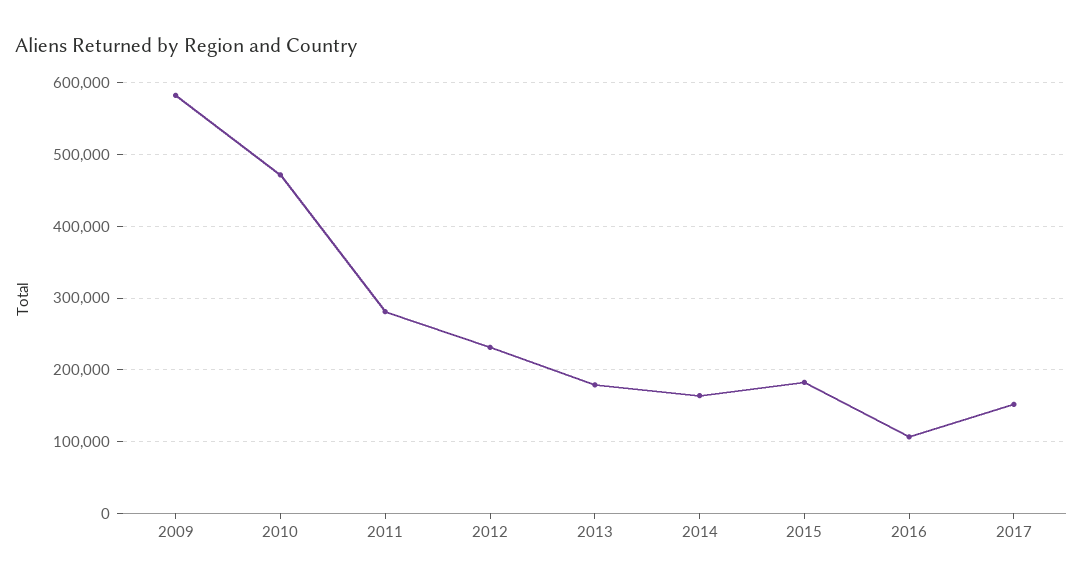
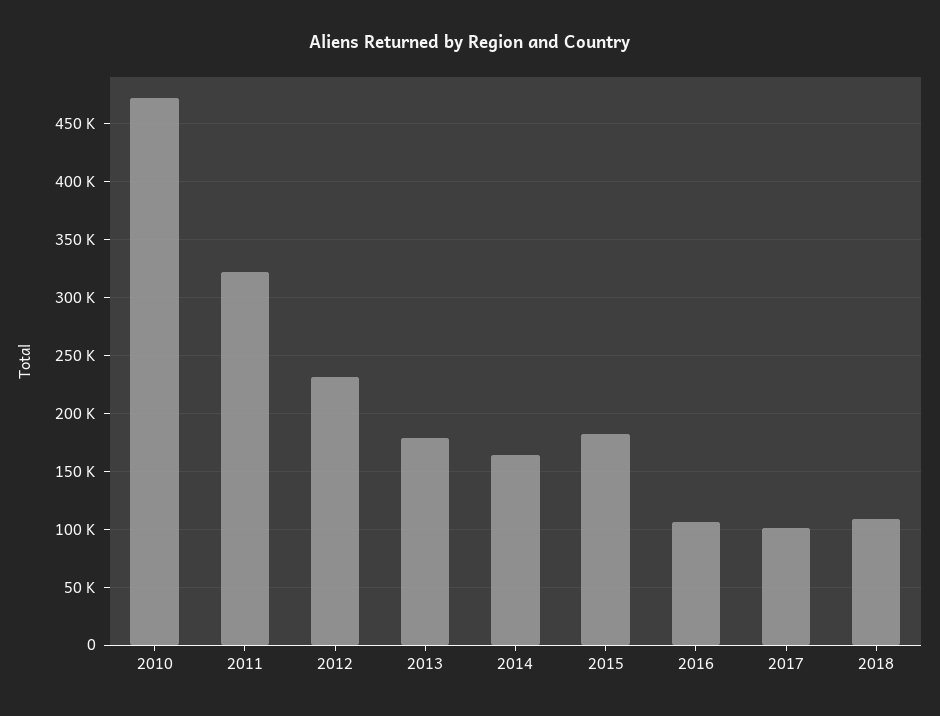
2009: 580000 -> none
2011: 280000 -> 320000
2017: 150000 -> 100000
2018: none -> 110000

